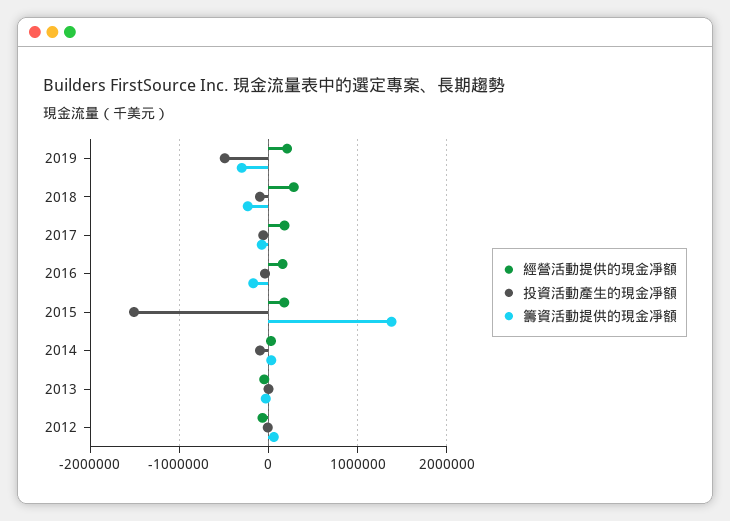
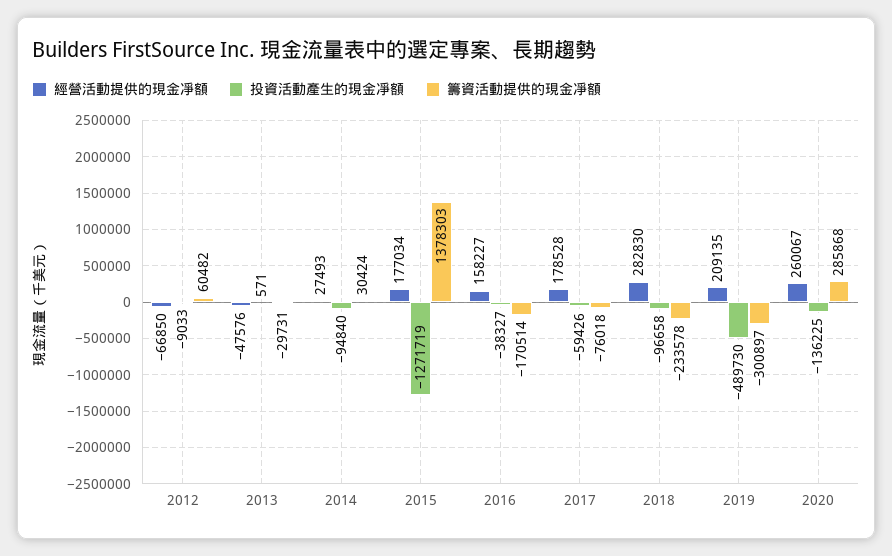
投資活動產生的現金凈額, 2015: -1500000 -> -1271719
經營活動提供的現金凈額, 2020: none -> 260067
投資活動產生的現金凈額, 2020: none -> -136225
籌資活動提供的現金凈額, 2020: none -> 285868

